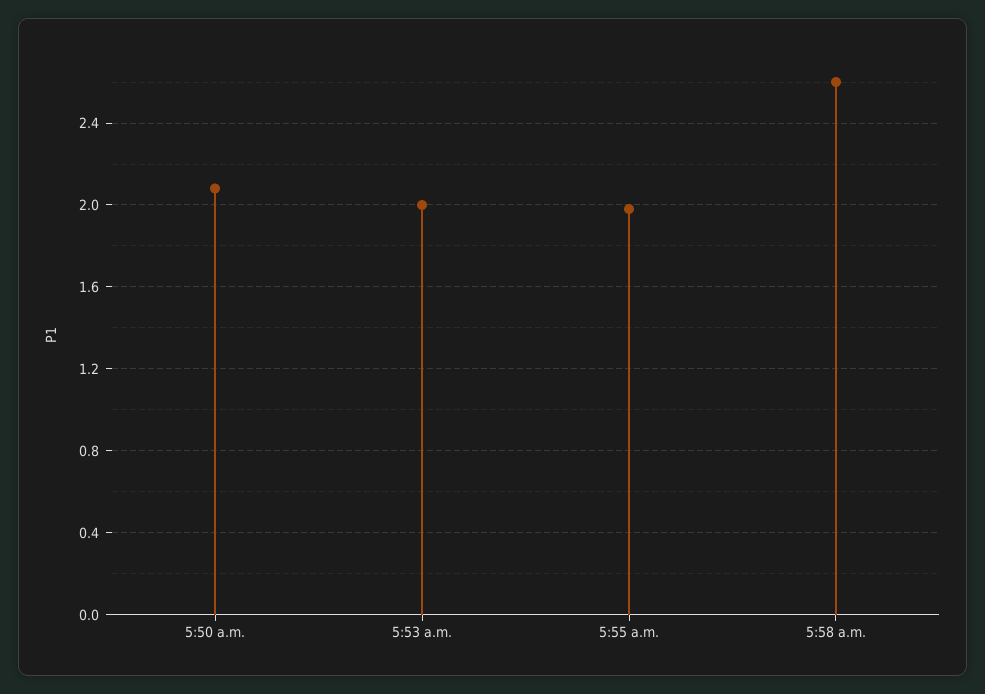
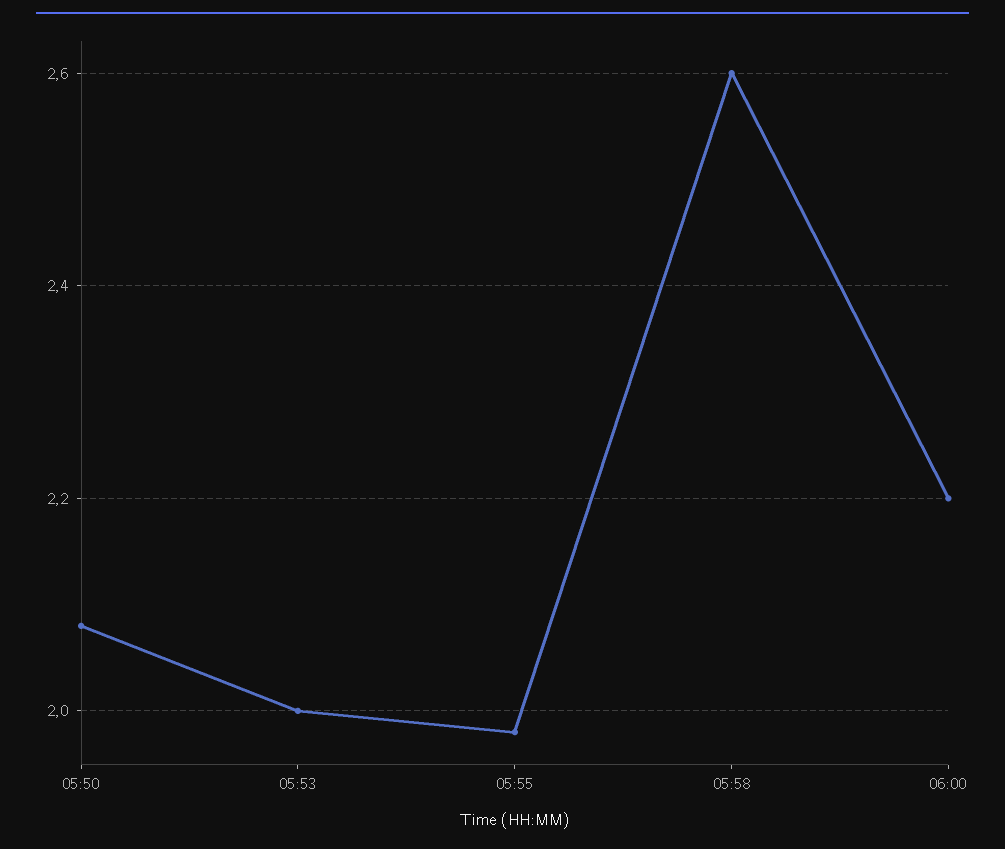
06:00: none -> 2.2

